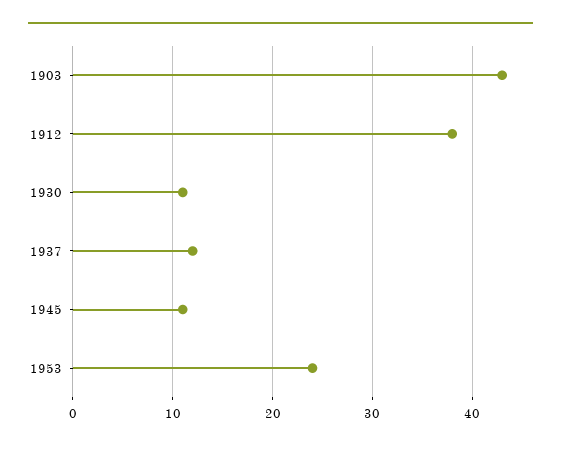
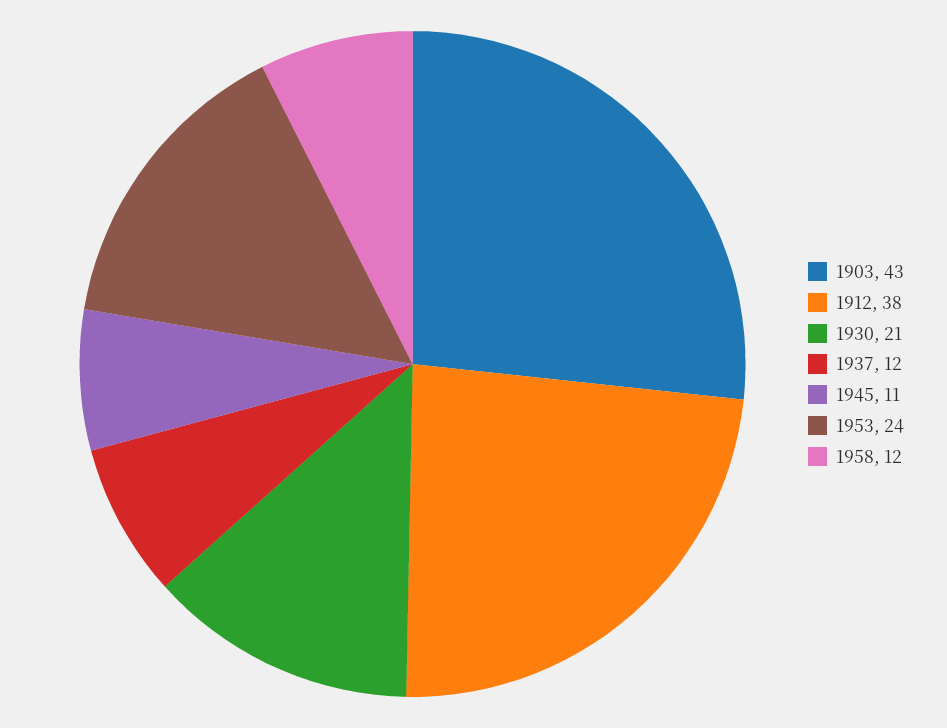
1930: 11 -> 21
1958: none -> 12

